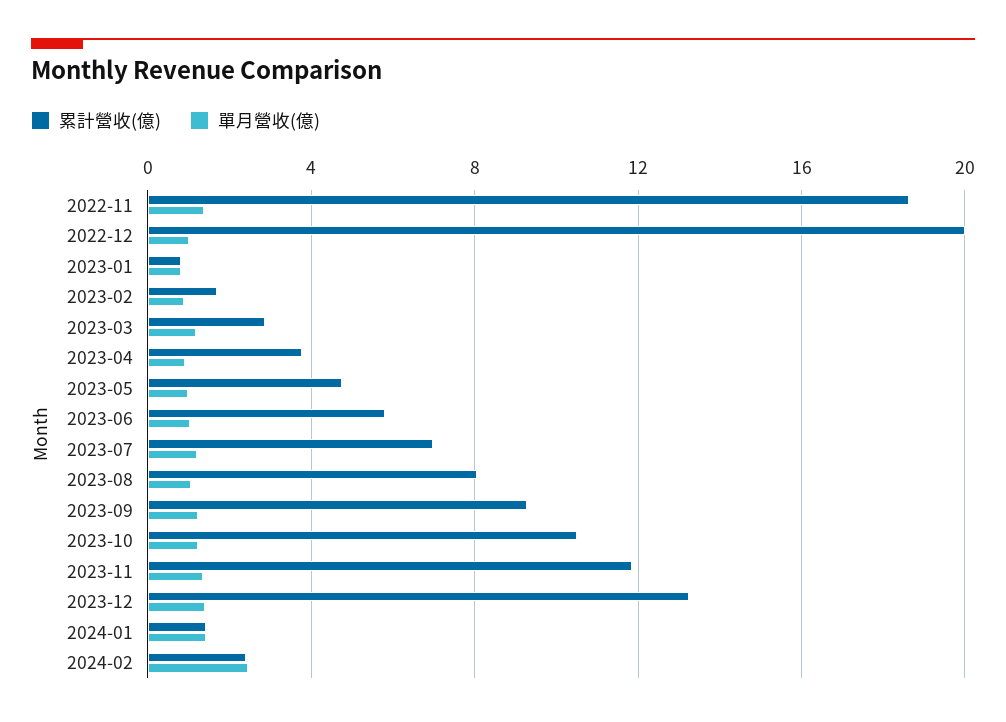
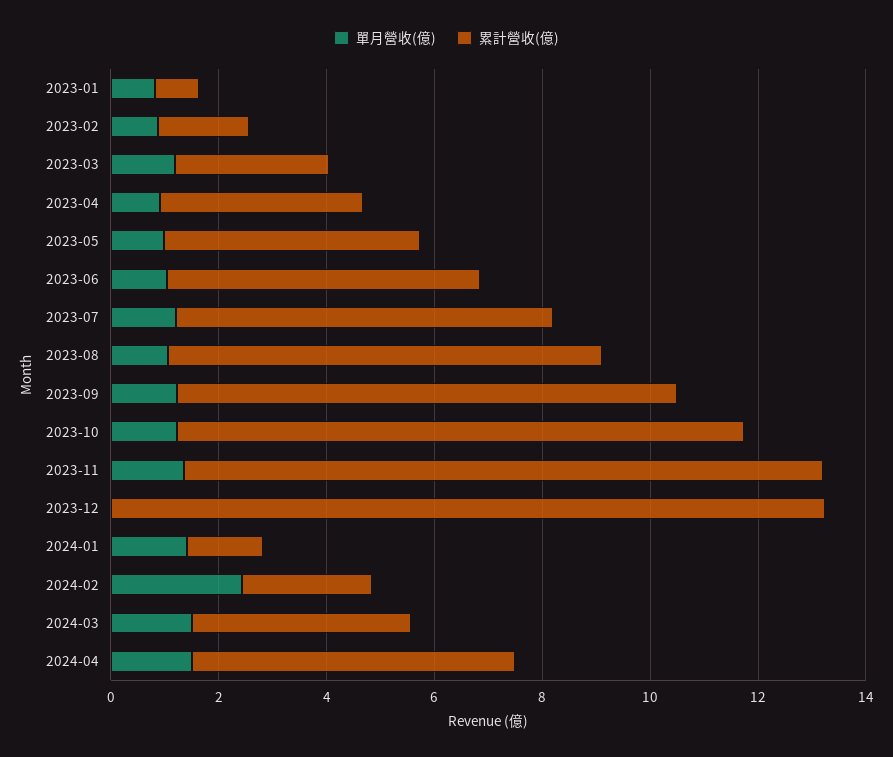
累計營收(億), 2022-11: 18.5 -> none
單月營收(億), 2022-11: 1.5 -> none
累計營收(億), 2022-12: 20 -> none
單月營收(億), 2022-12: 1 -> none
單月營收(億), 2023-12: 1.5 -> 0
單月營收(億), 2024-03: none -> 1.5
累計營收(億), 2024-03: none -> 4
單月營收(億), 2024-04: none -> 1.5
累計營收(億), 2024-04: none -> 6

